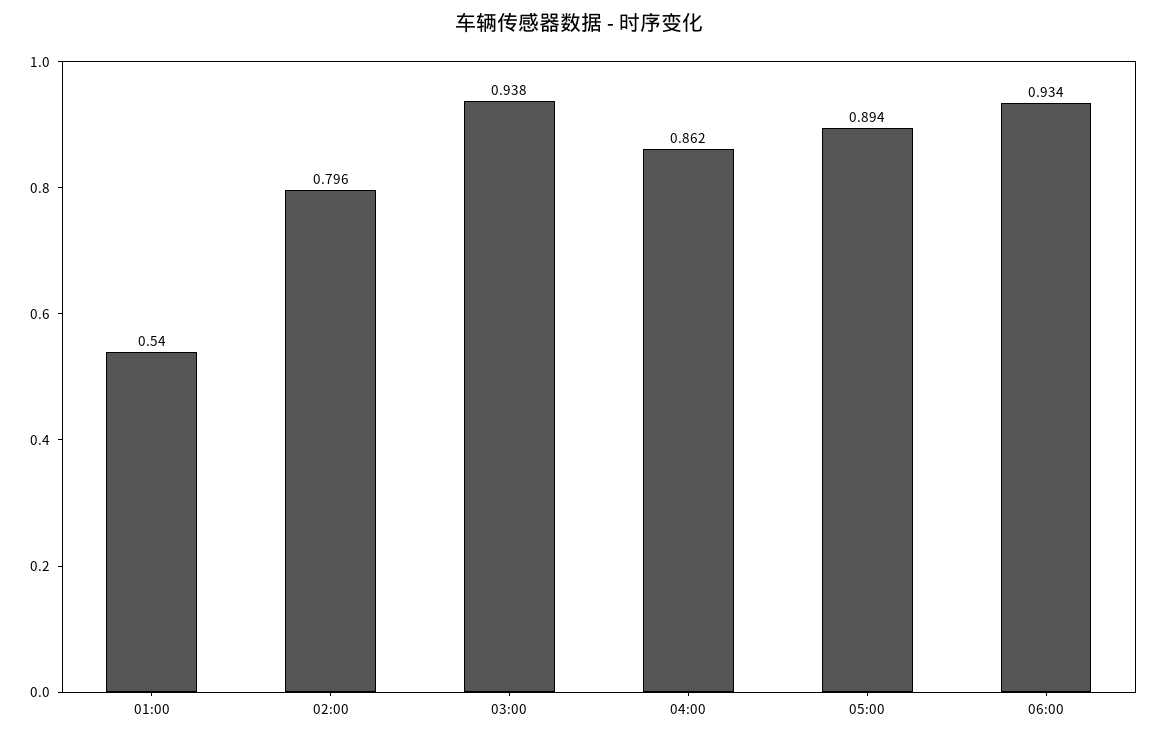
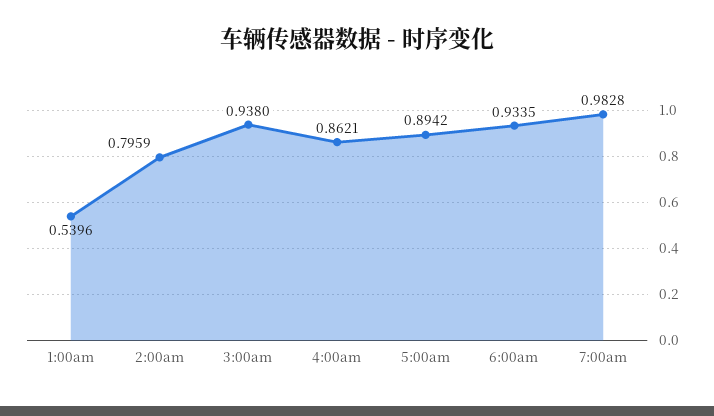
7:00am: none -> 0.9828

